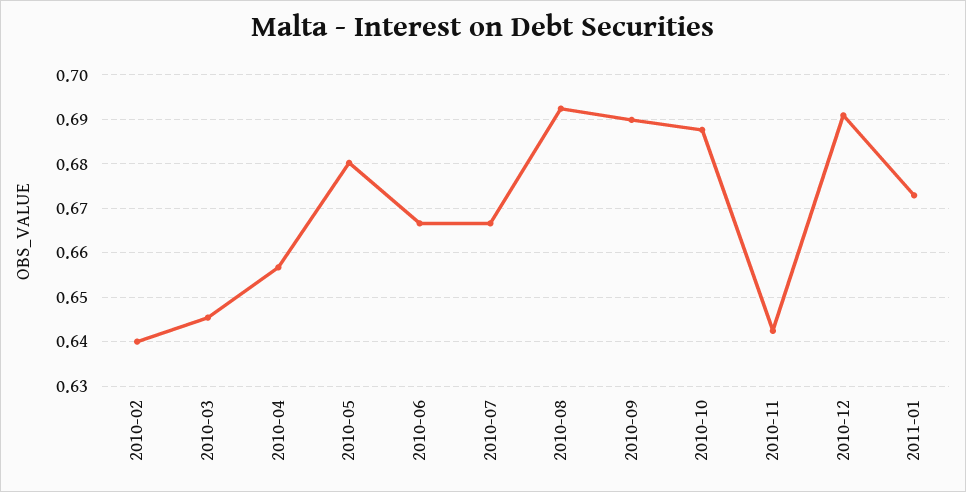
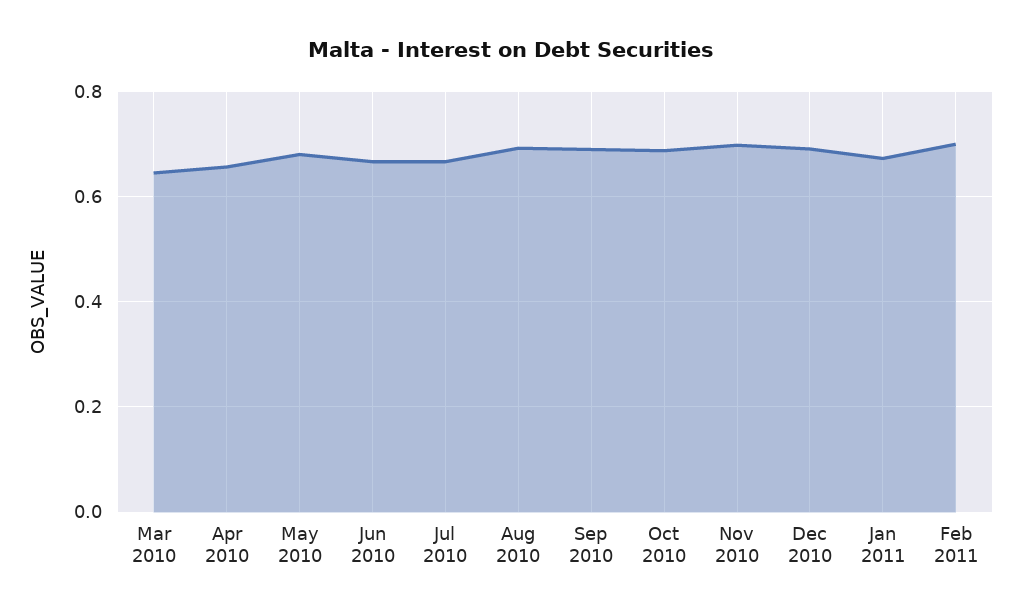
2010-02: 0.64 -> none
2010-11: 0.642 -> 0.7
Feb 2011: none -> 0.7

